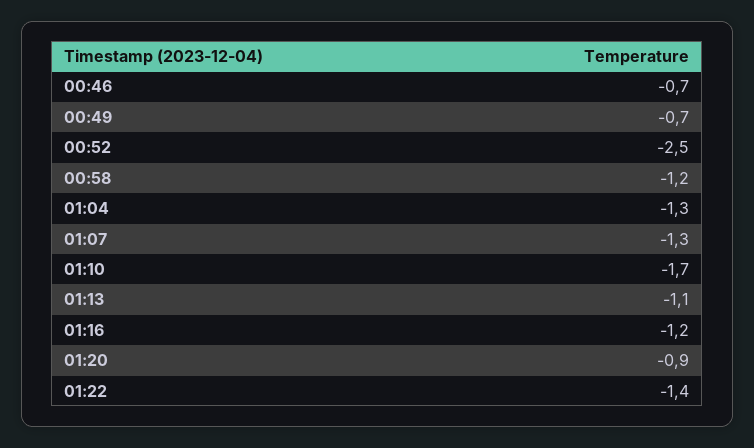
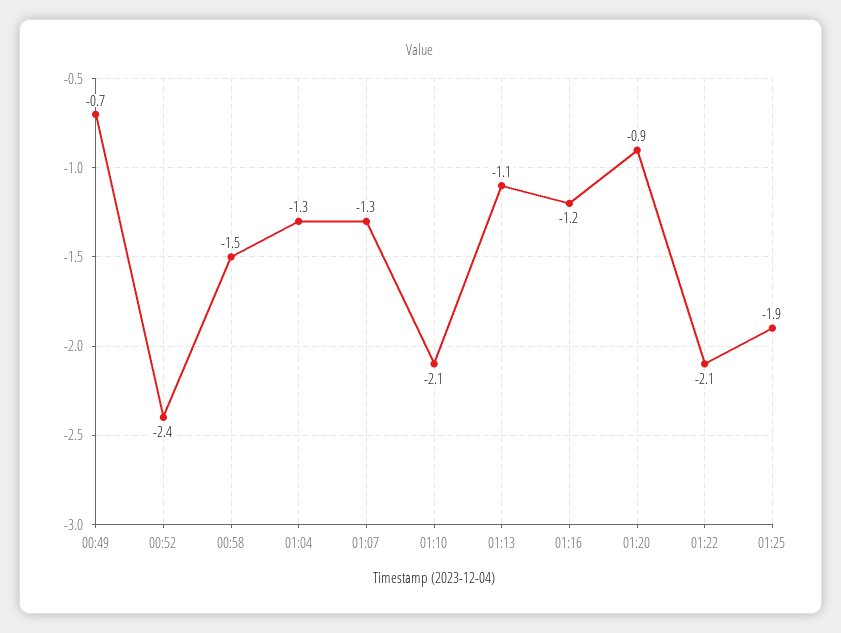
00:46: -0.7 -> none
00:52: -2.5 -> -2.4
00:58: -1.2 -> -1.5
01:10: -1.7 -> -2.1
01:22: -1.4 -> -2.1
01:25: none -> -1.9

